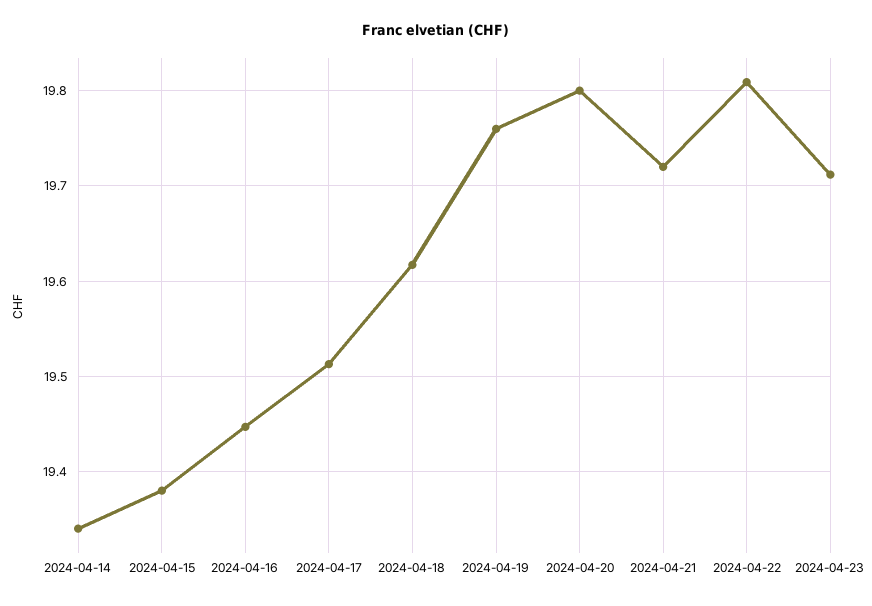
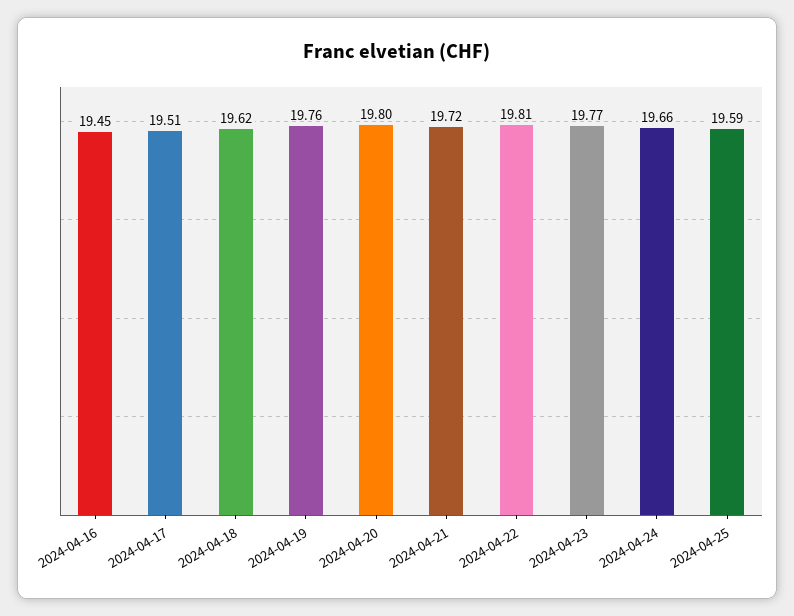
2024-04-14: 19.34 -> none
2024-04-15: 19.38 -> none
2024-04-23: 19.71 -> 19.77
2024-04-24: none -> 19.66
2024-04-25: none -> 19.59

